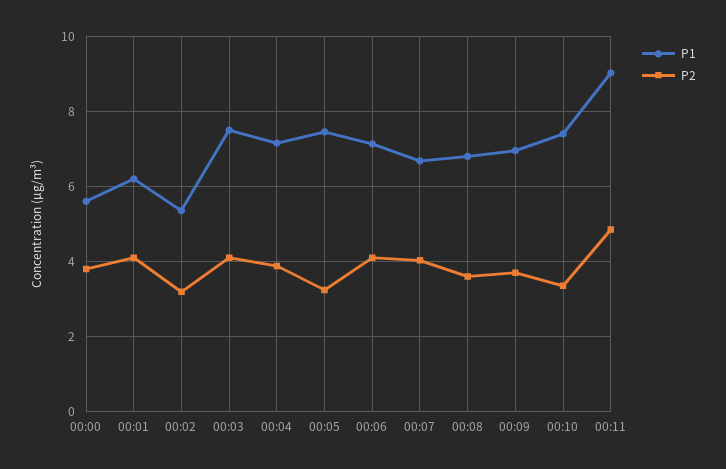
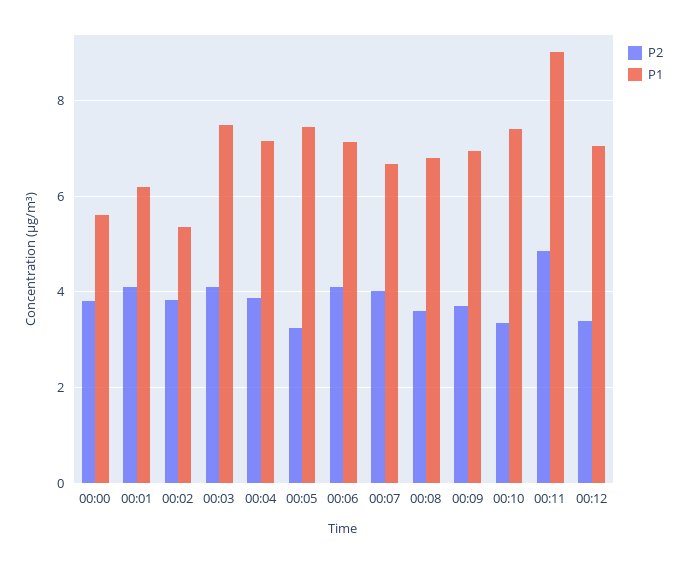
P2, 00:02: 3.2 -> 3.8
P2, 00:12: none -> 3.4
P1, 00:12: none -> 7

